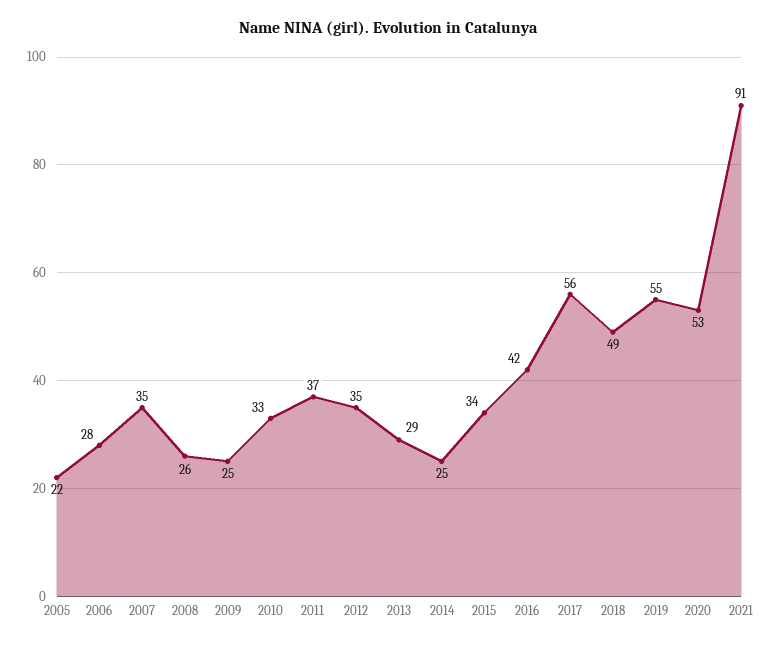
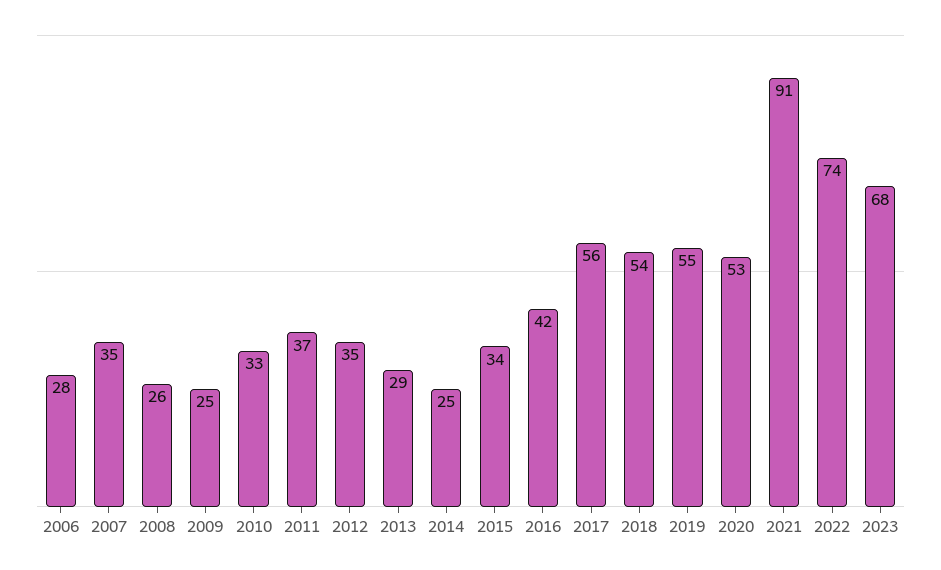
2005: 22 -> none
2018: 49 -> 54
2022: none -> 74
2023: none -> 68

